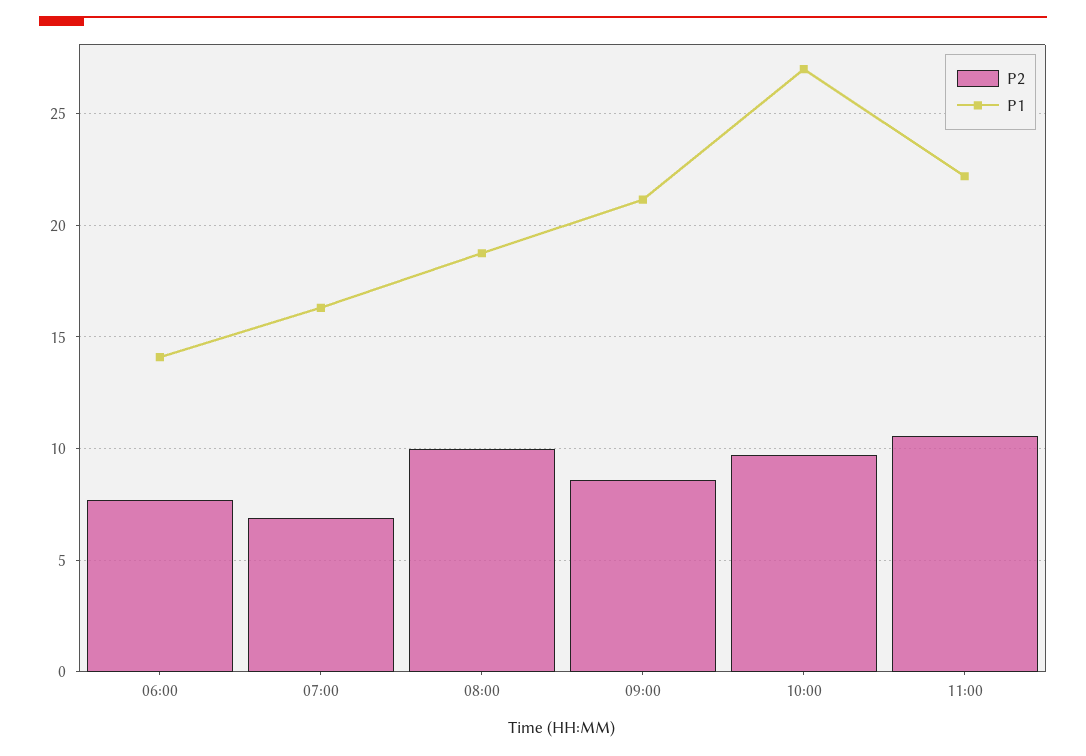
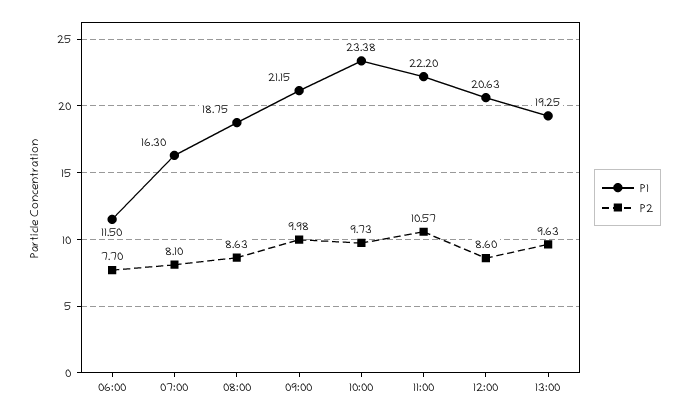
P1, 06:00: 14 -> 11.5
P2, 07:00: 7 -> 8.1
P2, 08:00: 10 -> 8.63
P2, 09:00: 8.5 -> 9.98
P1, 10:00: 27 -> 23.38
P1, 12:00: none -> 20.63
P2, 12:00: none -> 8.6
P1, 13:00: none -> 19.25
P2, 13:00: none -> 9.63

